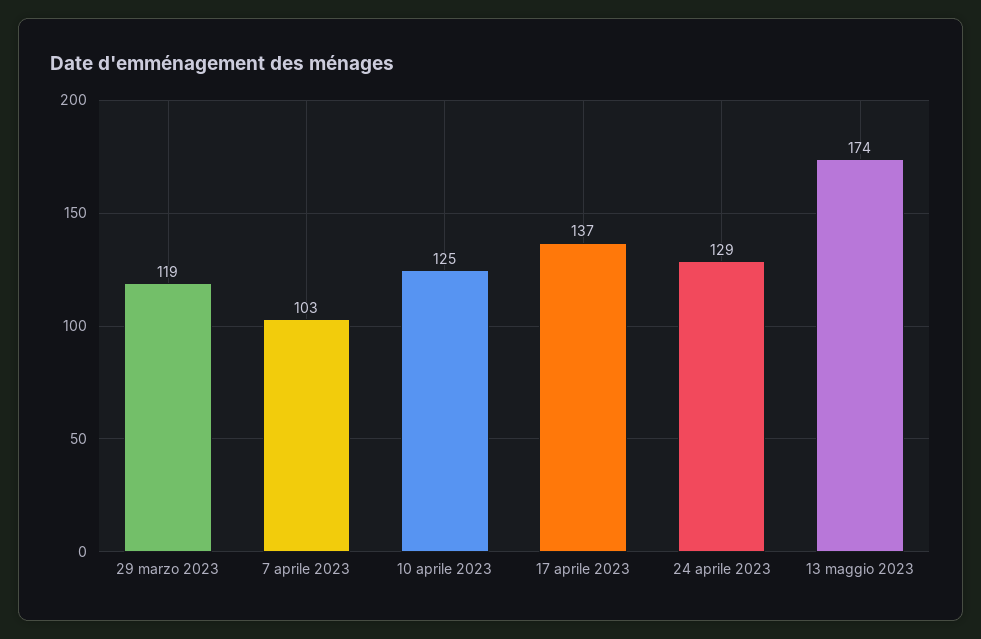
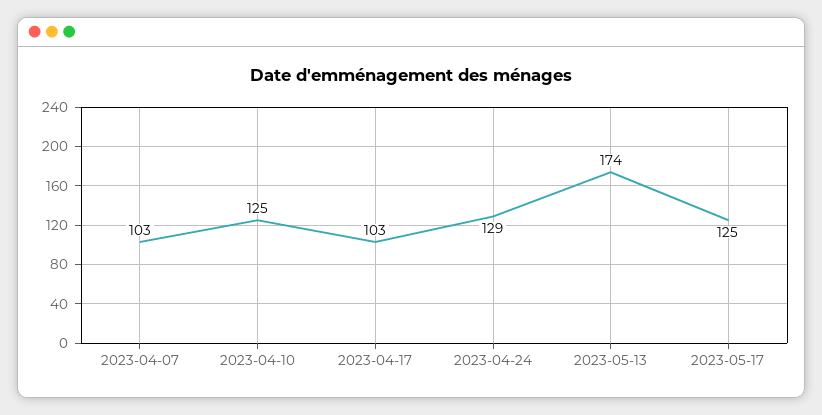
29 marzo 2023: 119 -> none
17 aprile 2023: 137 -> 103
2023-05-17: none -> 125

